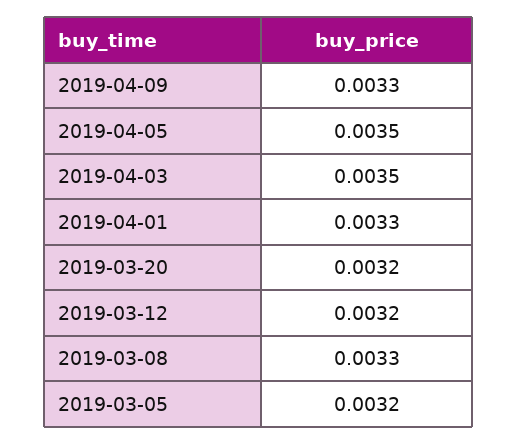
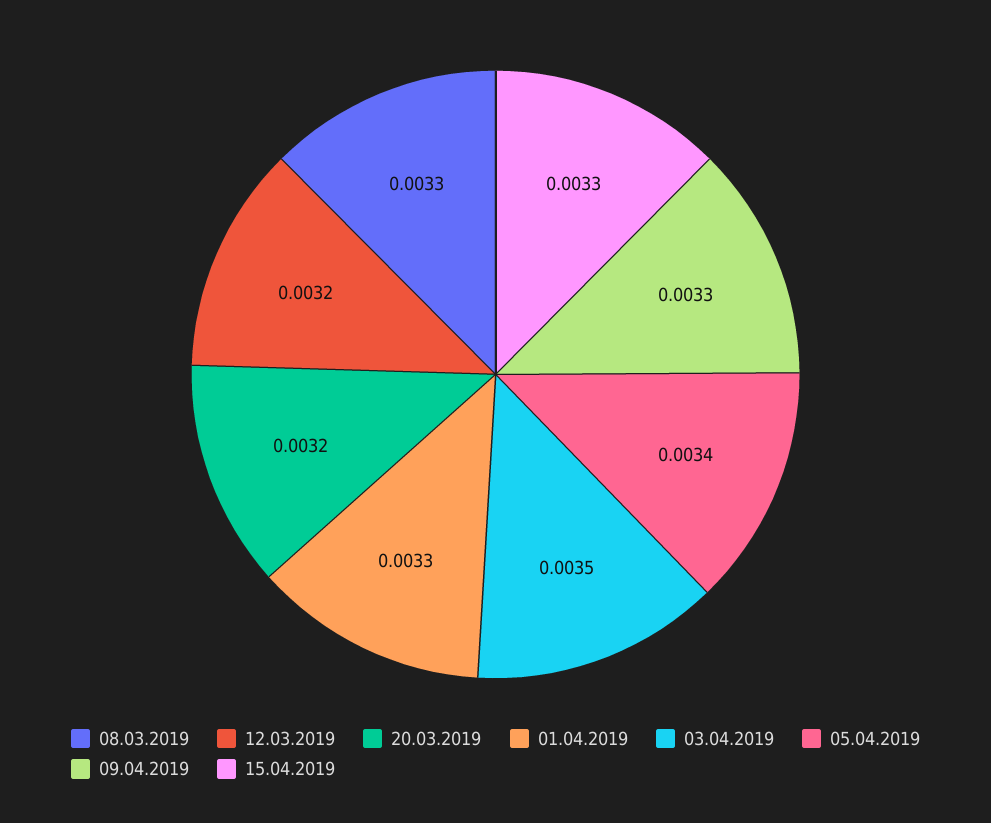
2019-04-05: 0.0035 -> 0.0034
2019-03-05: 0.0032 -> none
15.04.2019: none -> 0.0033

